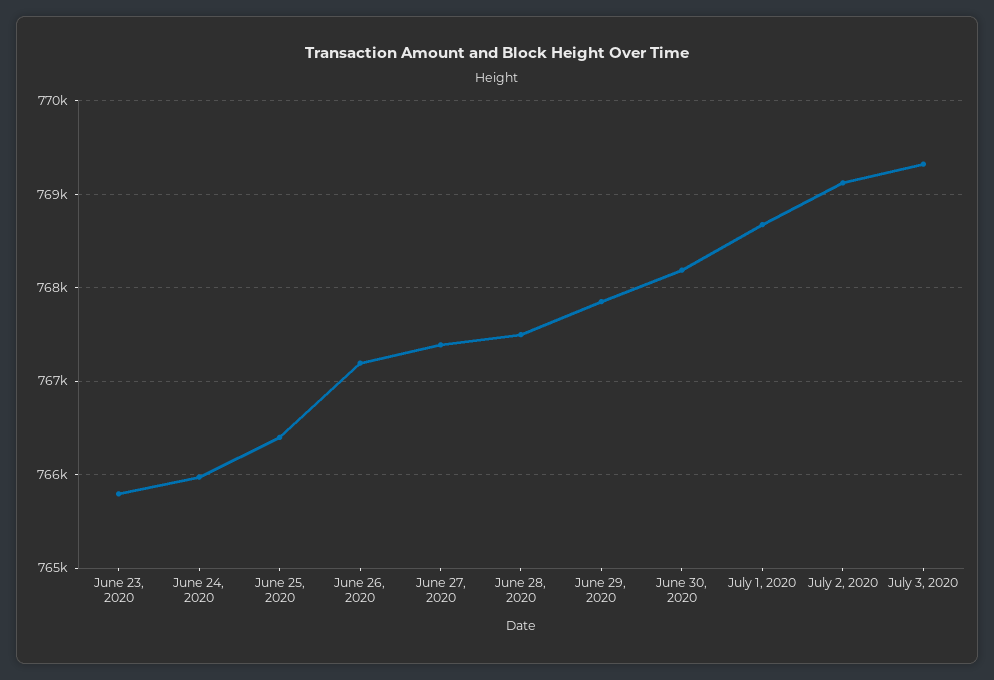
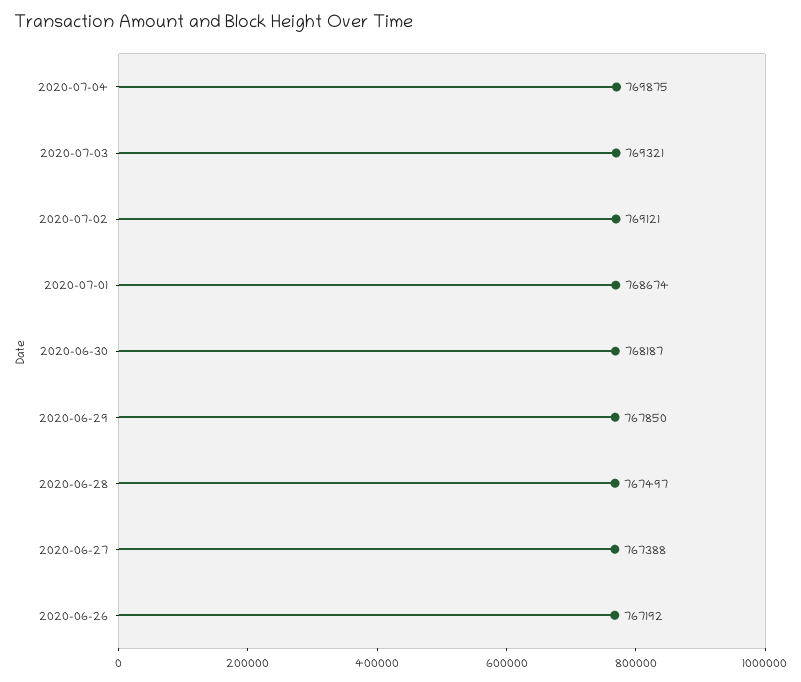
June 23, 2020: 765800 -> none
June 24, 2020: 766000 -> none
June 25, 2020: 766400 -> none
2020-07-04: none -> 769875

